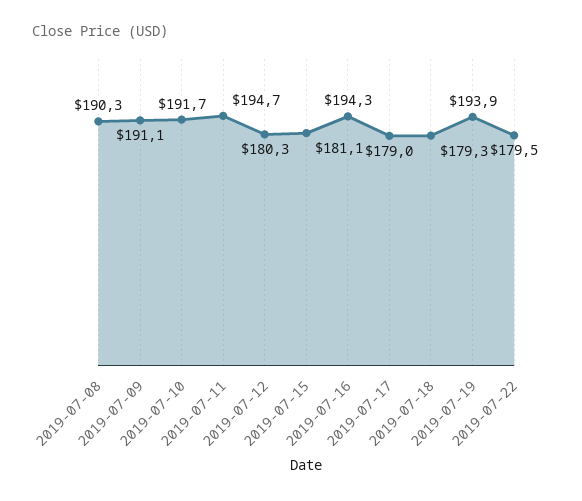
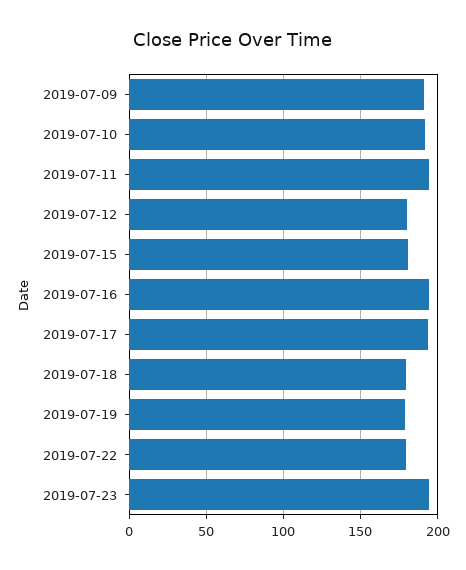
2019-07-08: 190.3 -> none
2019-07-17: 179 -> 195
2019-07-19: 193.9 -> 180
2019-07-23: none -> 195

